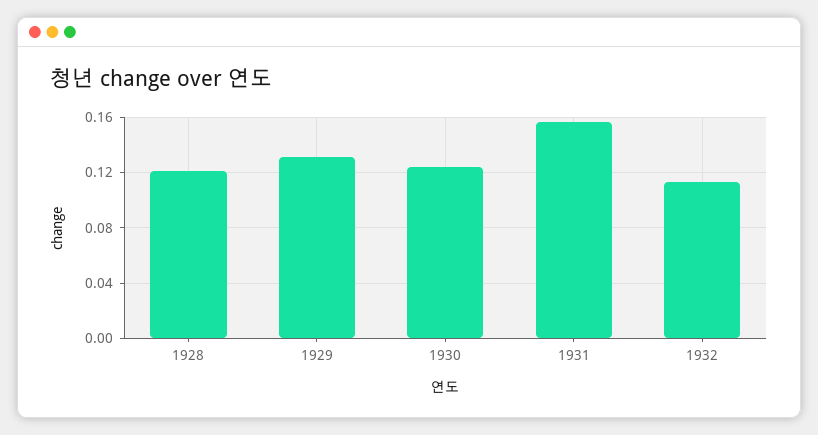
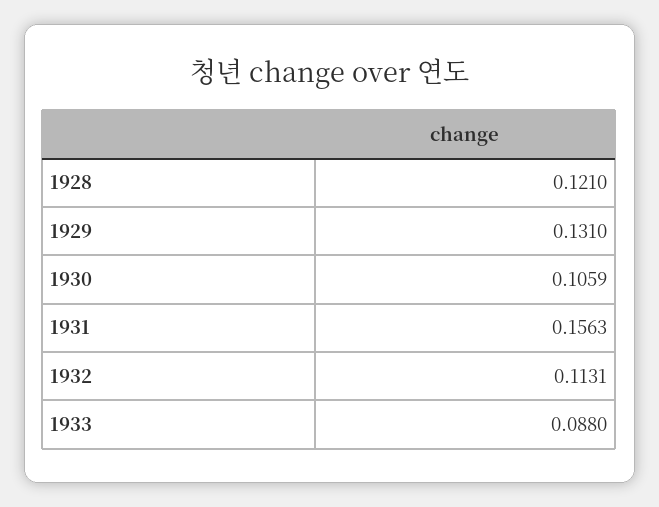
1930: 0.125 -> 0.1059
1933: none -> 0.088

